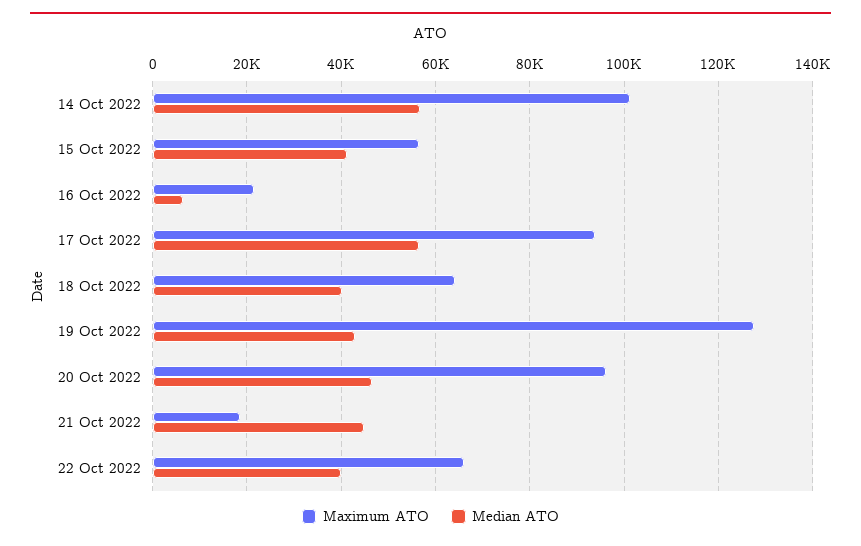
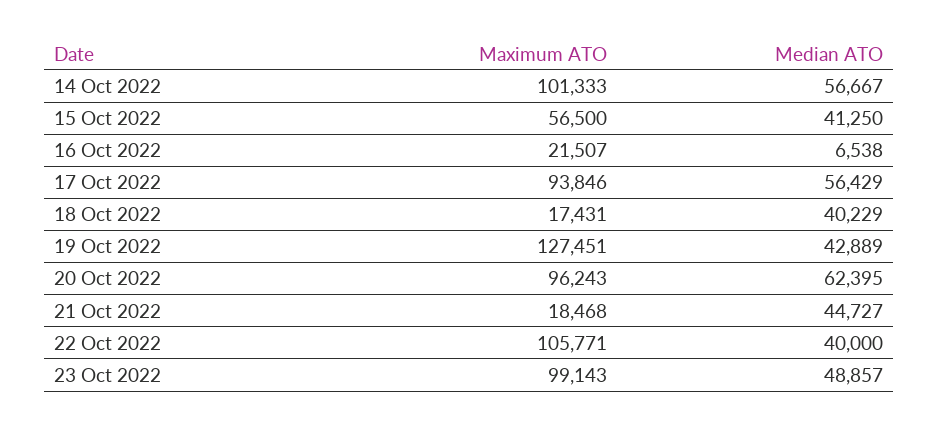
Maximum ATO, 18 Oct 2022: 64000 -> 17431
Median ATO, 20 Oct 2022: 46000 -> 62395
Maximum ATO, 22 Oct 2022: 66000 -> 105771
Maximum ATO, 23 Oct 2022: none -> 99143
Median ATO, 23 Oct 2022: none -> 48857

